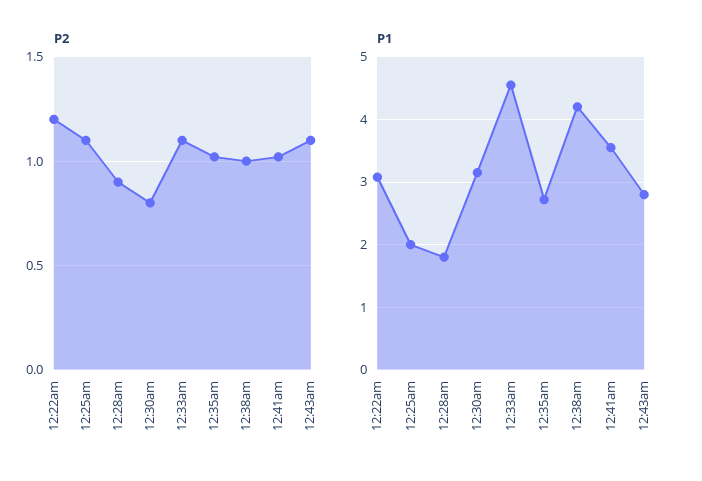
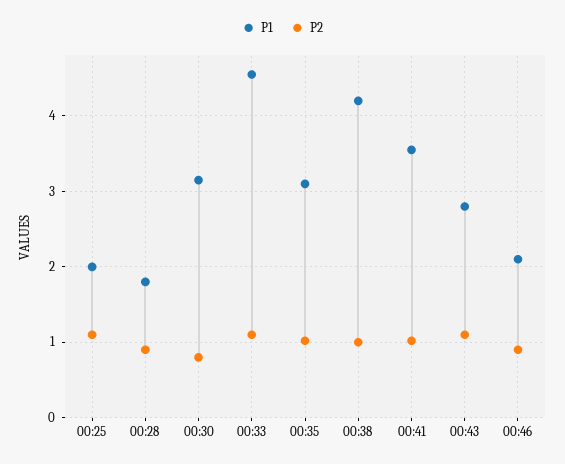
P2, 12:22am: 1.2 -> none
P1, 12:22am: 3.1 -> none
P1, 12:35am: 2.7 -> 3.1
P1, 00:46: none -> 2.1
P2, 00:46: none -> 0.9

